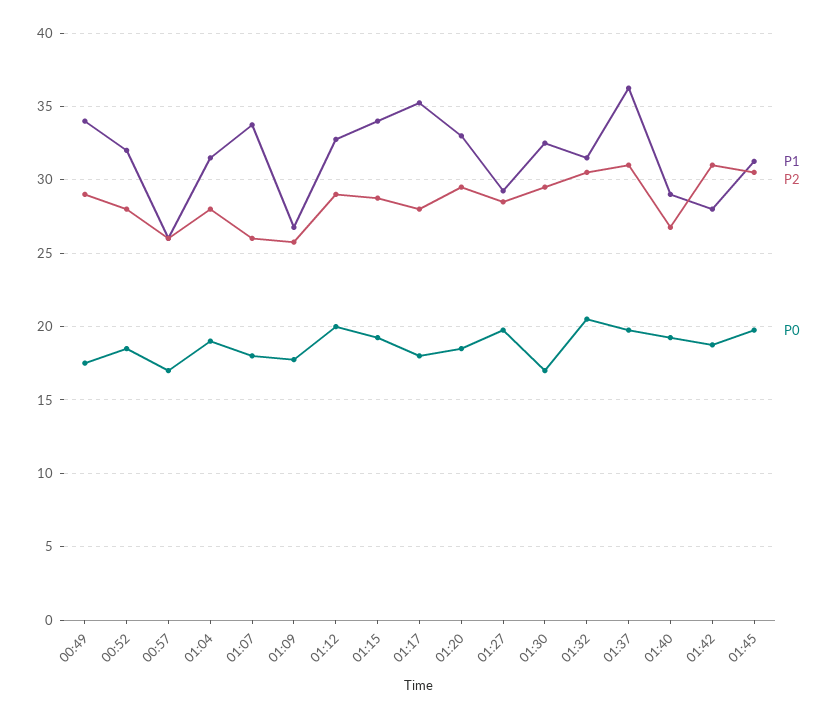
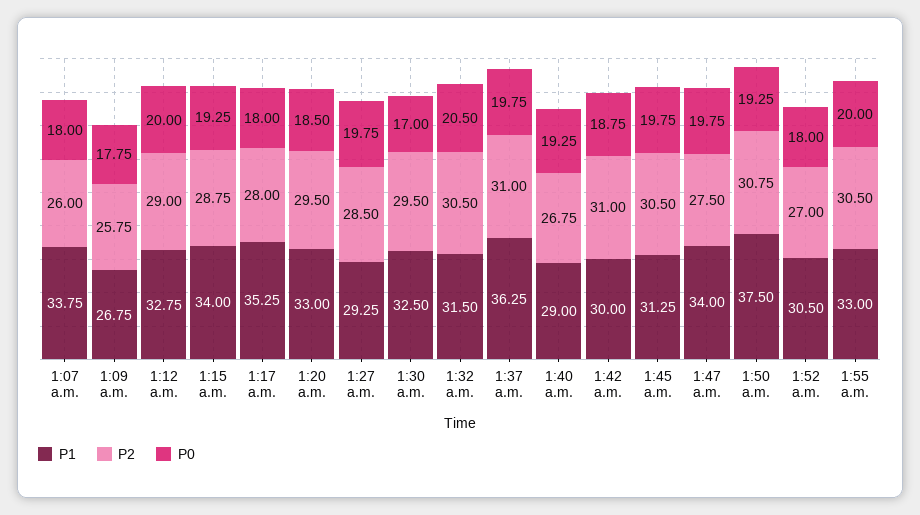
P1, 00:49: 34 -> none
P2, 00:49: 29 -> none
P0, 00:49: 17.5 -> none
P1, 00:52: 32 -> none
P2, 00:52: 28 -> none
P0, 00:52: 18.5 -> none
P1, 00:57: 26 -> none
P2, 00:57: 26 -> none
P0, 00:57: 17 -> none
P1, 01:04: 31.5 -> none
P2, 01:04: 28 -> none
P0, 01:04: 19 -> none
P1, 01:42: 28 -> 30
P1, 1:47 a.m.: none -> 34
P2, 1:47 a.m.: none -> 27.5
P0, 1:47 a.m.: none -> 19.75
P1, 1:50 a.m.: none -> 37.5
P2, 1:50 a.m.: none -> 30.75
P0, 1:50 a.m.: none -> 19.25
P1, 1:52 a.m.: none -> 30.5
P2, 1:52 a.m.: none -> 27
P0, 1:52 a.m.: none -> 18
P1, 1:55 a.m.: none -> 33
P2, 1:55 a.m.: none -> 30.5
P0, 1:55 a.m.: none -> 20

